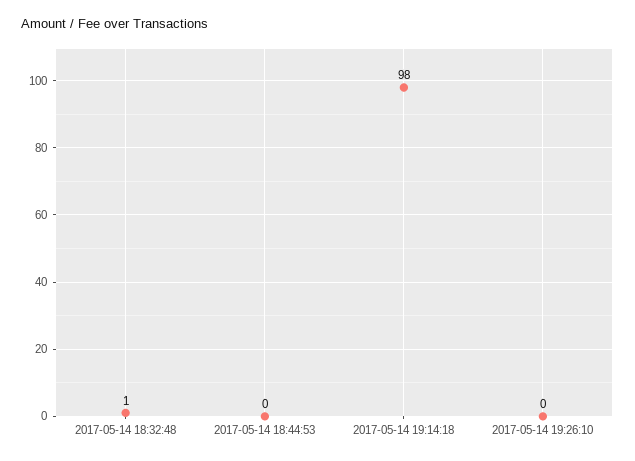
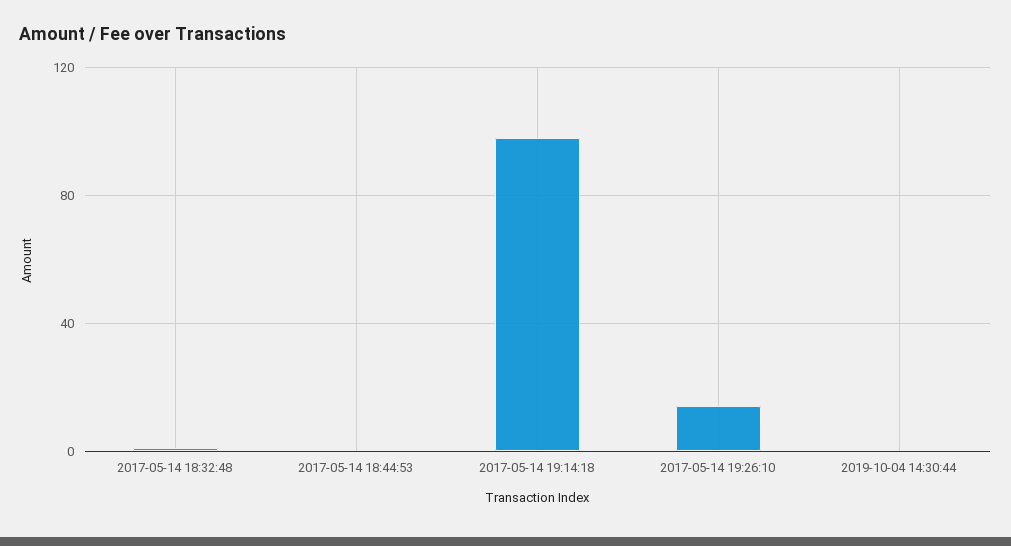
2017-05-14 19:26:10: 0 -> 15
2019-10-04 14:30:44: none -> 0

